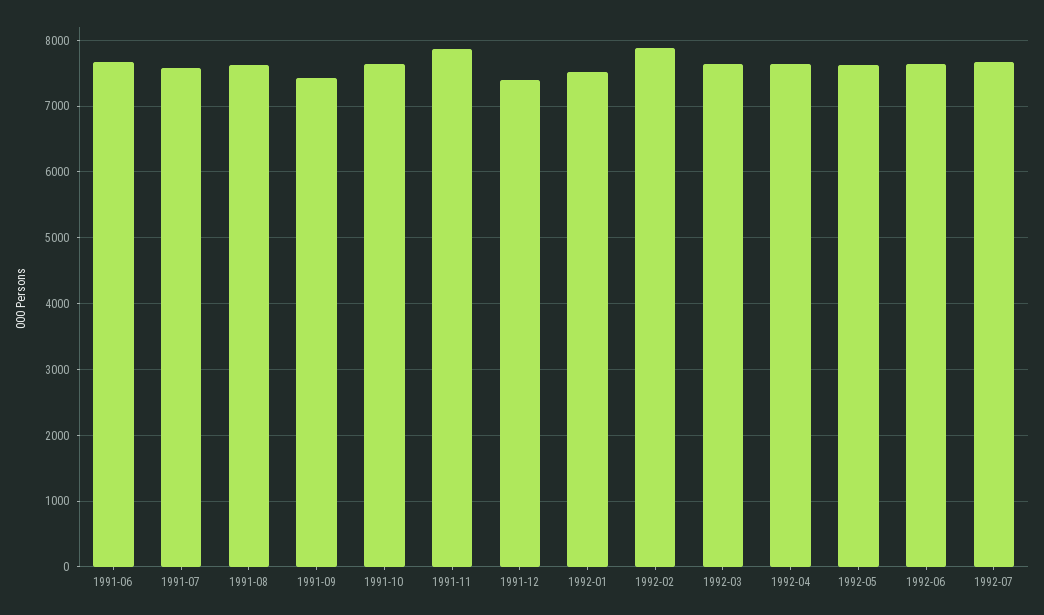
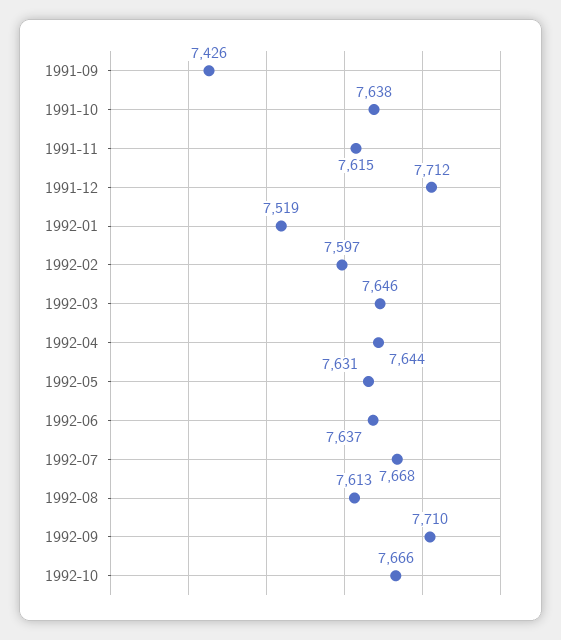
1991-06: 7700 -> none
1991-07: 7600 -> none
1991-08: 7600 -> none
1991-11: 7900 -> 7615
1991-12: 7400 -> 7712
1992-02: 7900 -> 7597
1992-08: none -> 7613
1992-09: none -> 7710
1992-10: none -> 7666

